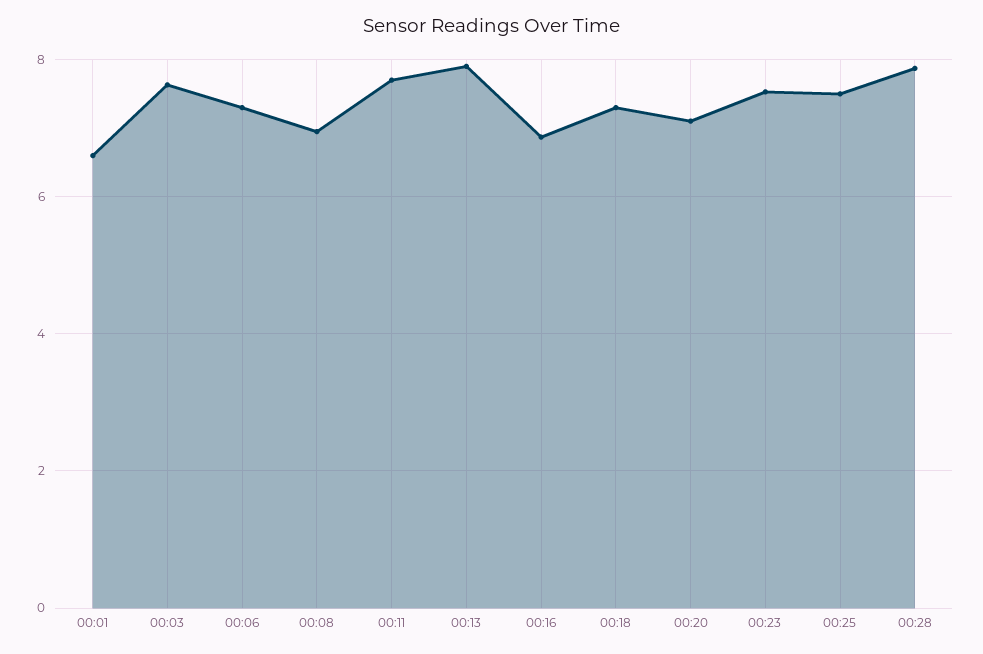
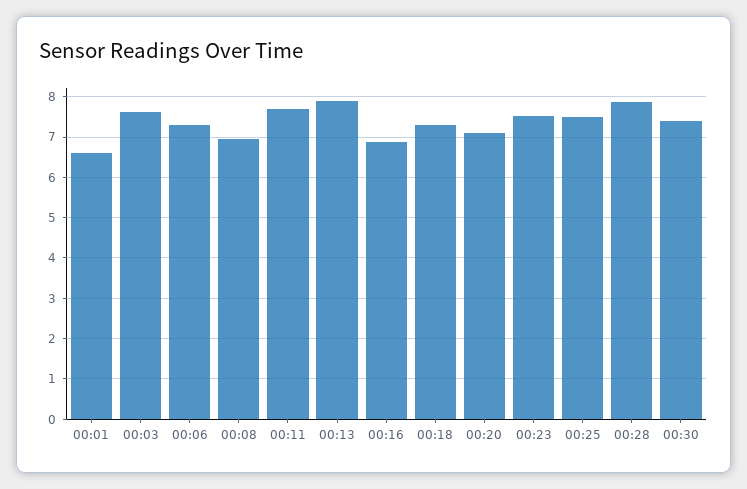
00:30: none -> 7.4

